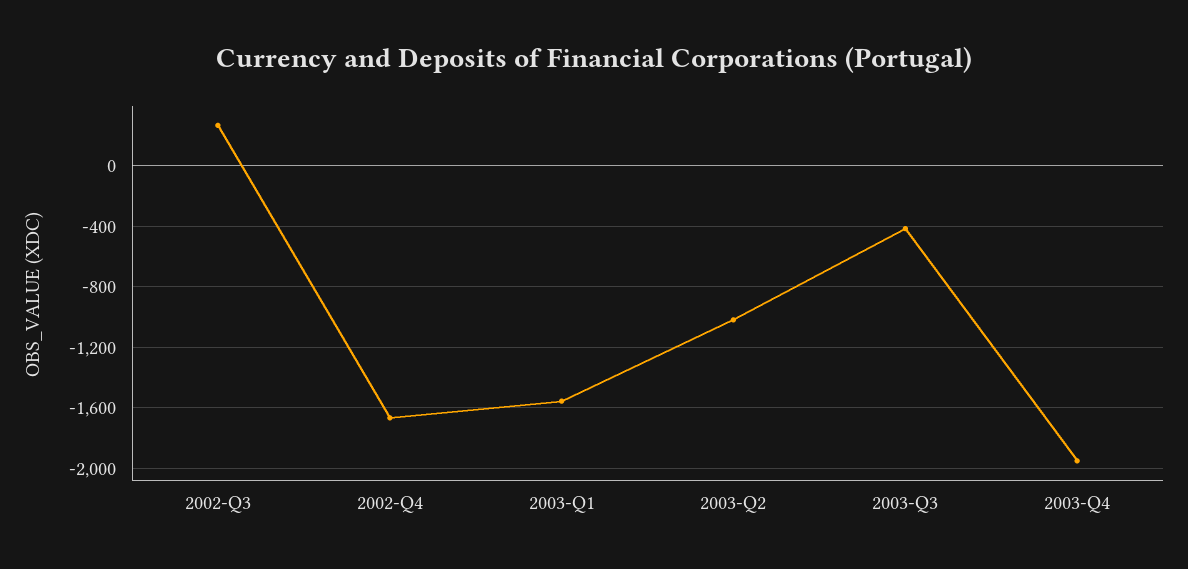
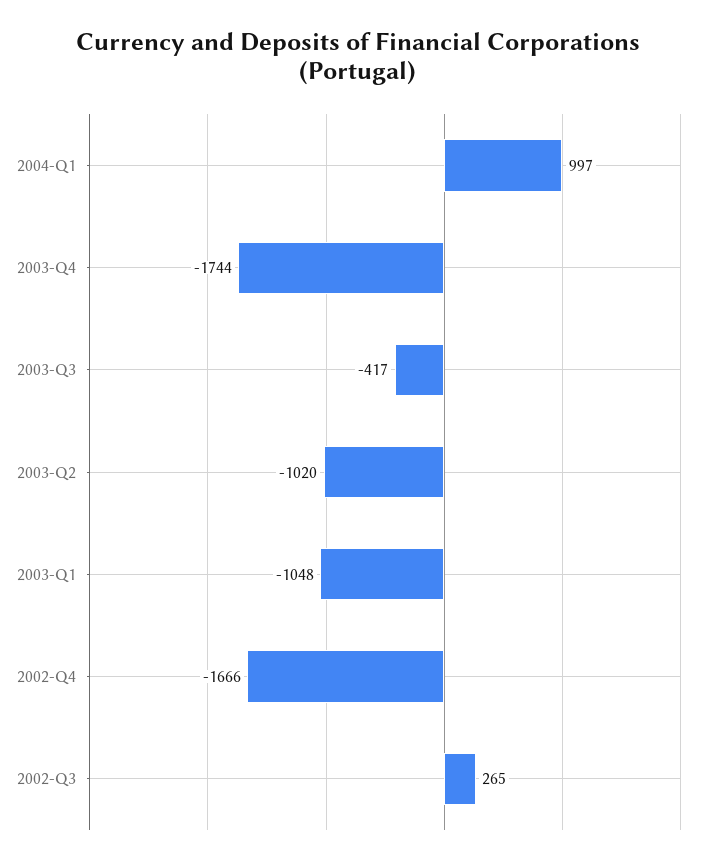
2003-Q1: -1550 -> -1048
2003-Q4: -1950 -> -1744
2004-Q1: none -> 997

